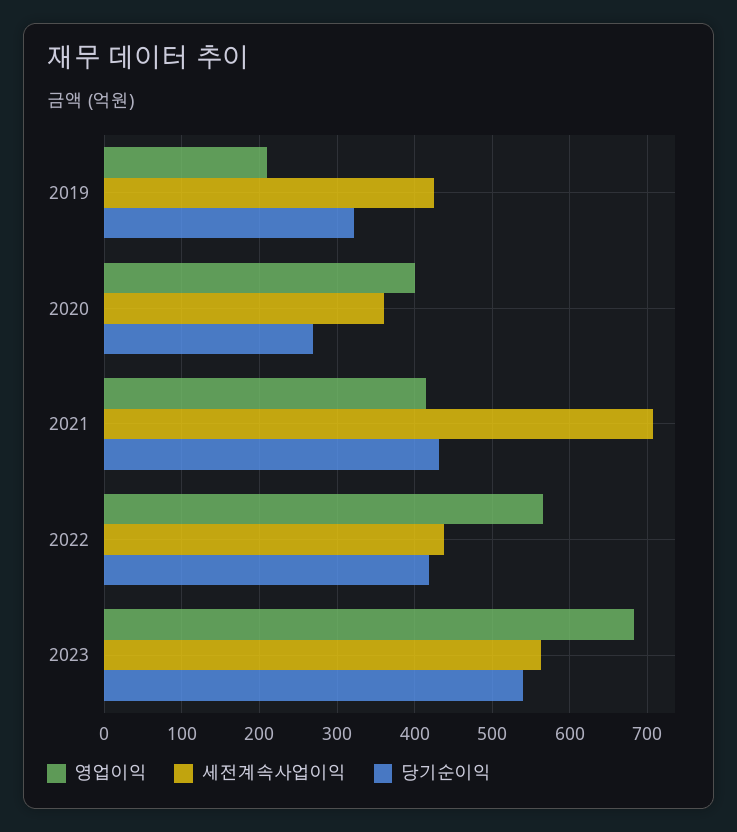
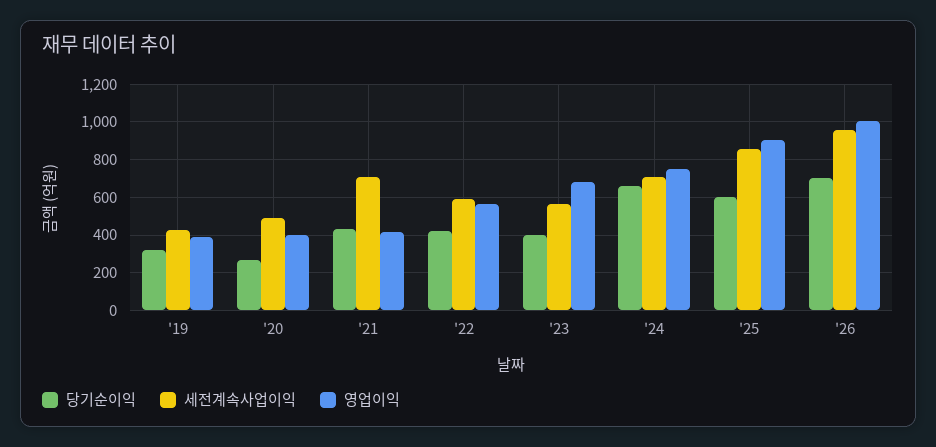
영업이익, 2019: 210 -> 400
세전계속사업이익, 2020: 360 -> 500
세전계속사업이익, 2022: 440 -> 600
당기순이익, 2023: 540 -> 400
당기순이익, '24: none -> 650
세전계속사업이익, '24: none -> 700
영업이익, '24: none -> 750
당기순이익, '25: none -> 600
세전계속사업이익, '25: none -> 850
영업이익, '25: none -> 900
당기순이익, '26: none -> 700
세전계속사업이익, '26: none -> 950
영업이익, '26: none -> 1000

